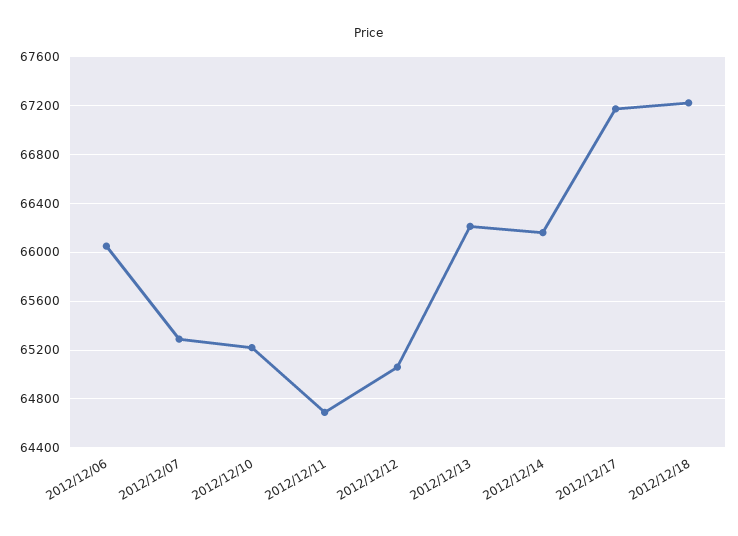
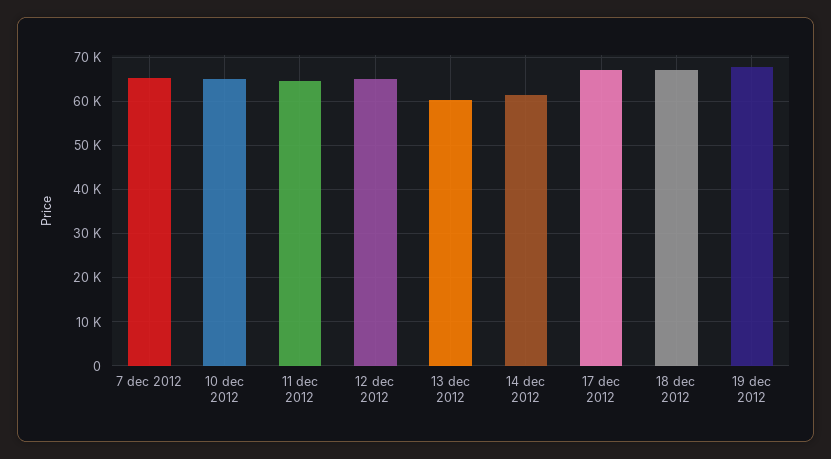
2012/12/06: 66050 -> none
2012/12/13: 66200 -> 60000
2012/12/14: 66150 -> 62000
19 dec 2012: none -> 68000

